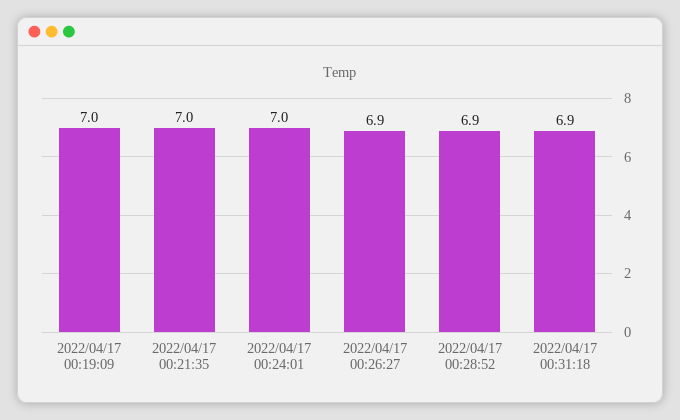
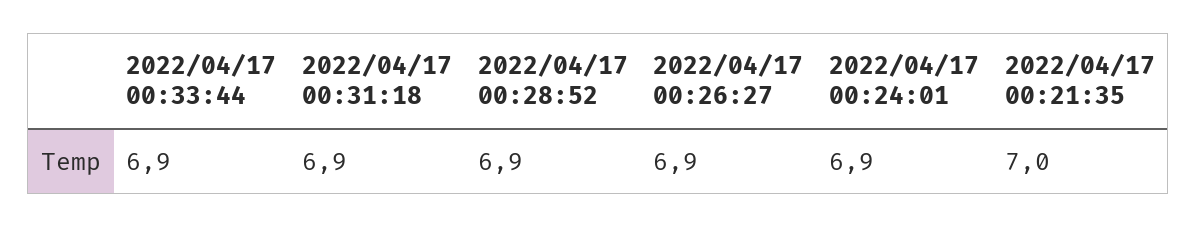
2022/04/17 00:19:09: 7 -> none
2022/04/17 00:24:01: 7 -> 6.9
2022/04/17 00:33:44: none -> 6.9

